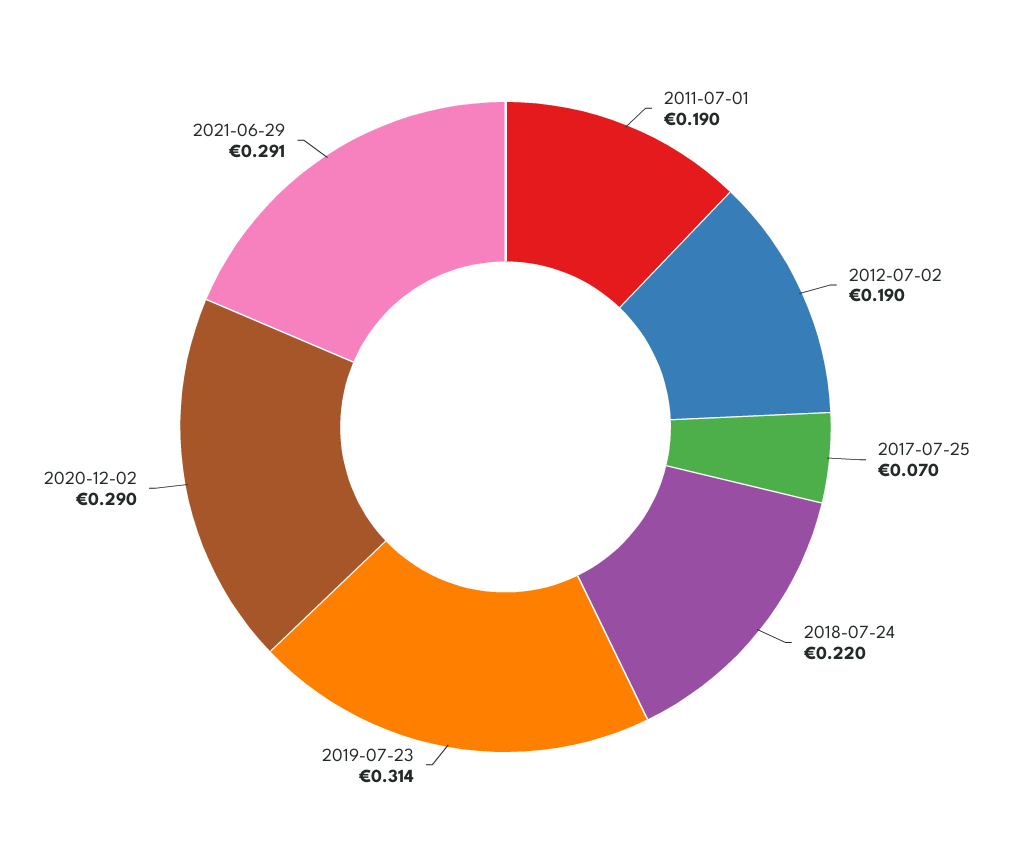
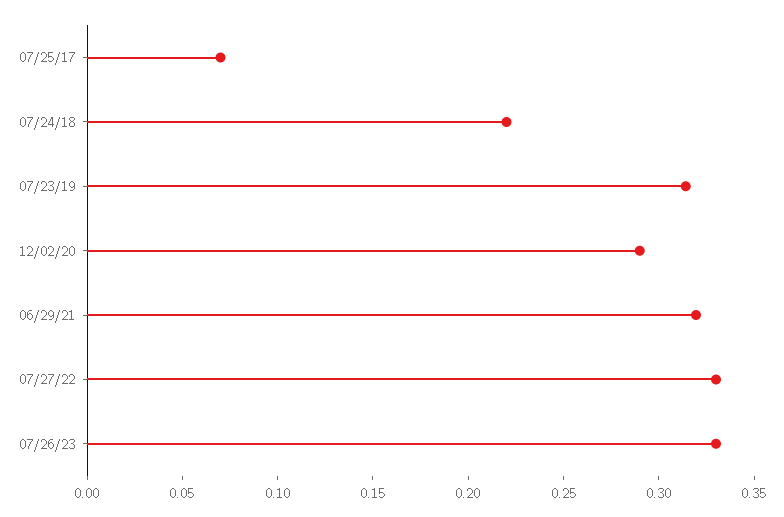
2011-07-01: 0.19 -> none
2012-07-02: 0.19 -> none
2021-06-29: 0.291 -> 0.32
07/27/22: none -> 0.33
07/26/23: none -> 0.33

